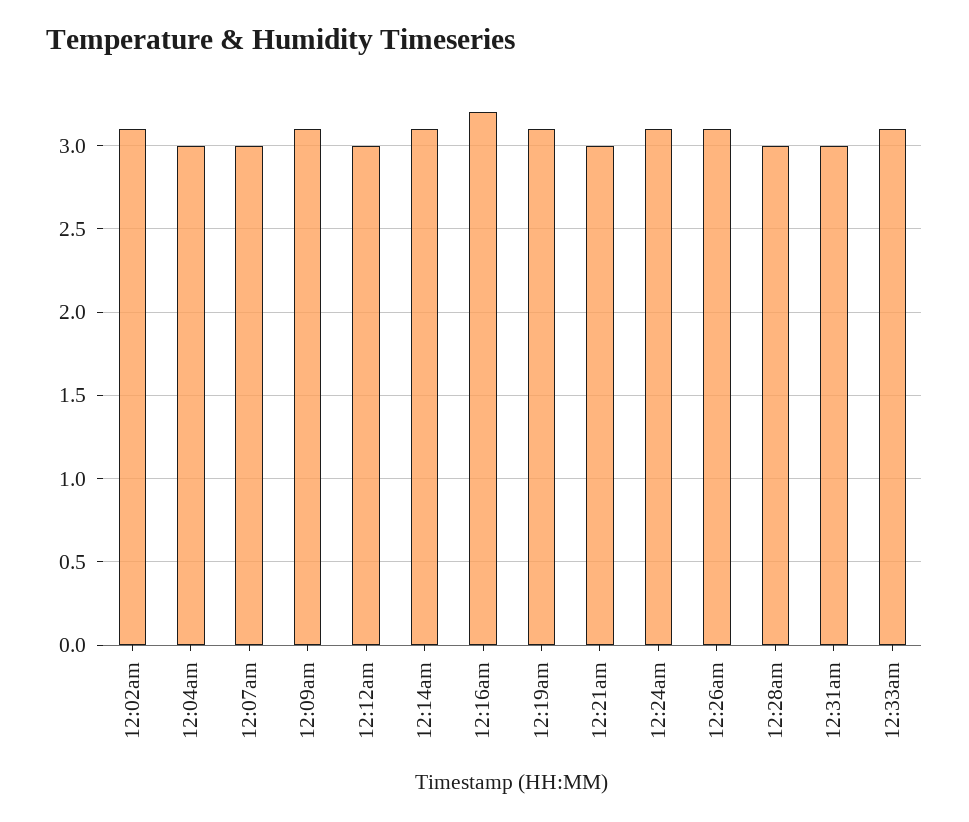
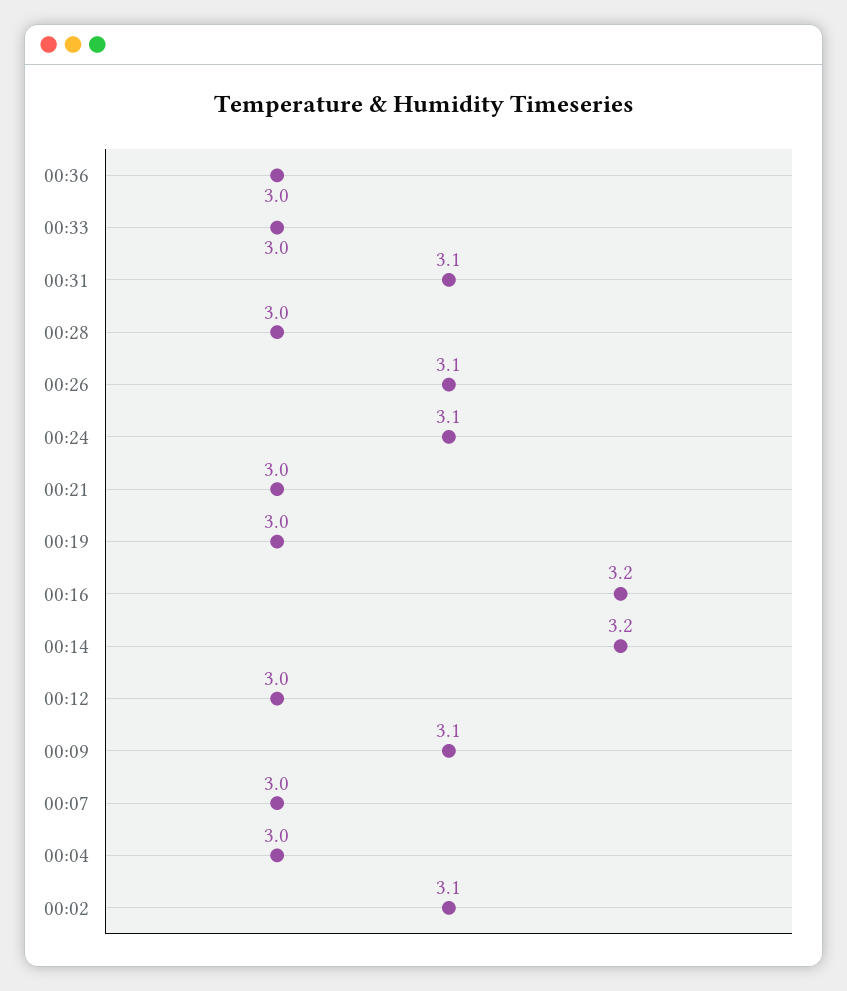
12:14am: 3.1 -> 3.2
12:19am: 3.1 -> 3
12:31am: 3 -> 3.1
12:33am: 3.1 -> 3
00:36: none -> 3

